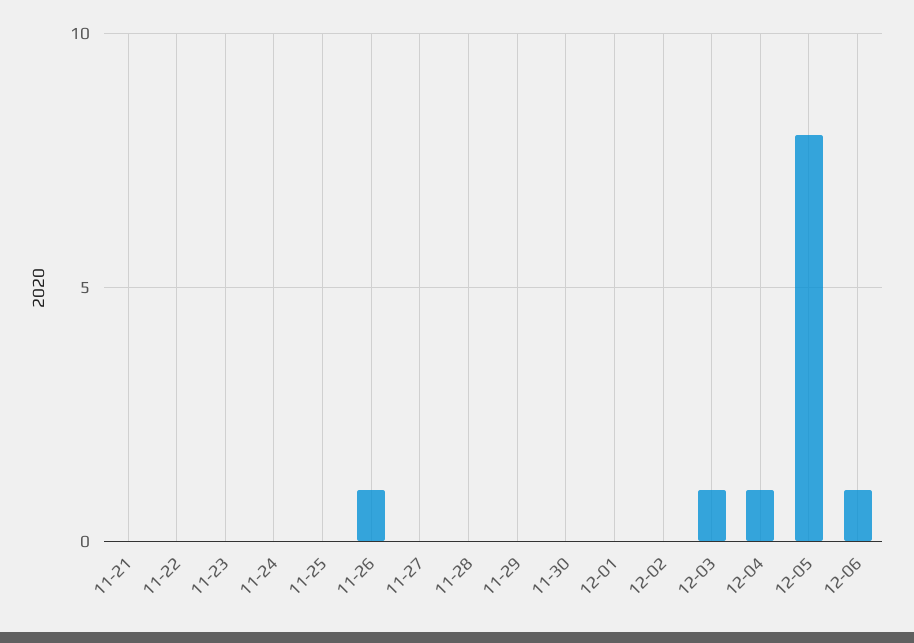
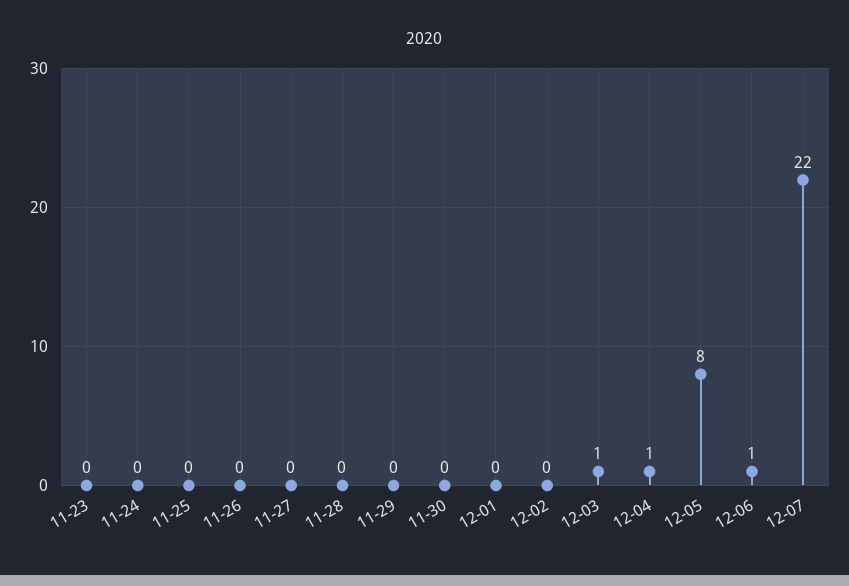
11-21: 0 -> none
11-22: 0 -> none
11-26: 1 -> 0
12-07: none -> 22

